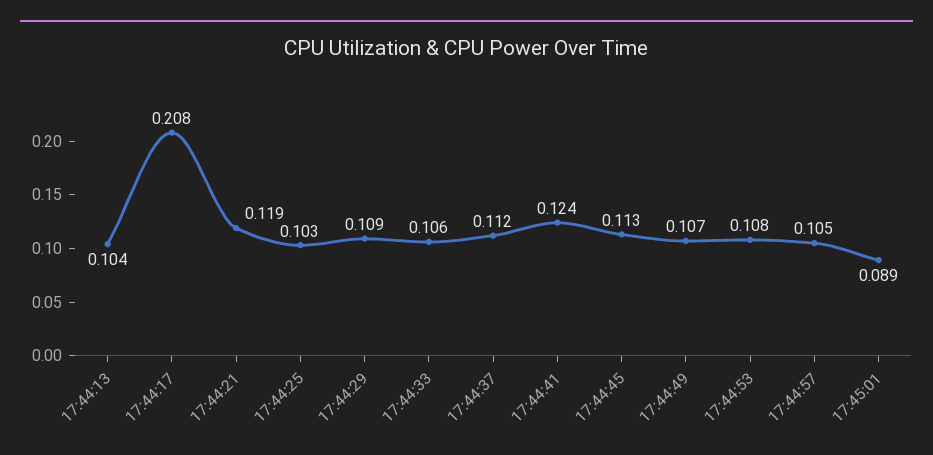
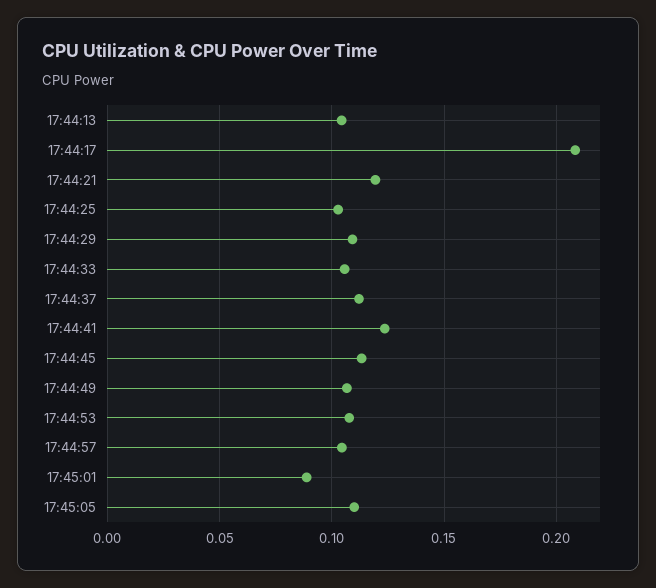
17:45:05: none -> 0.11

